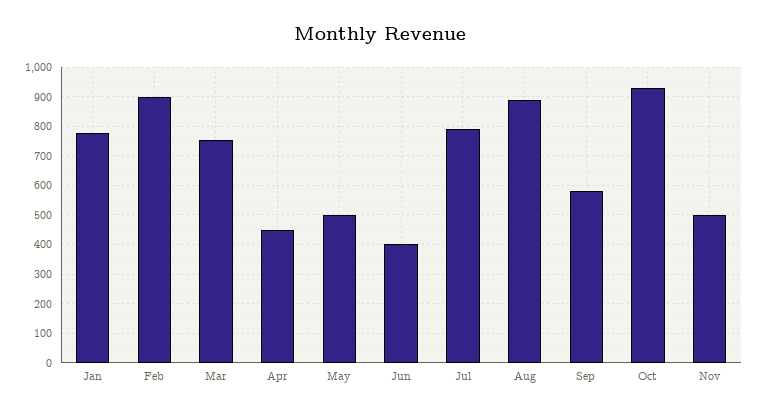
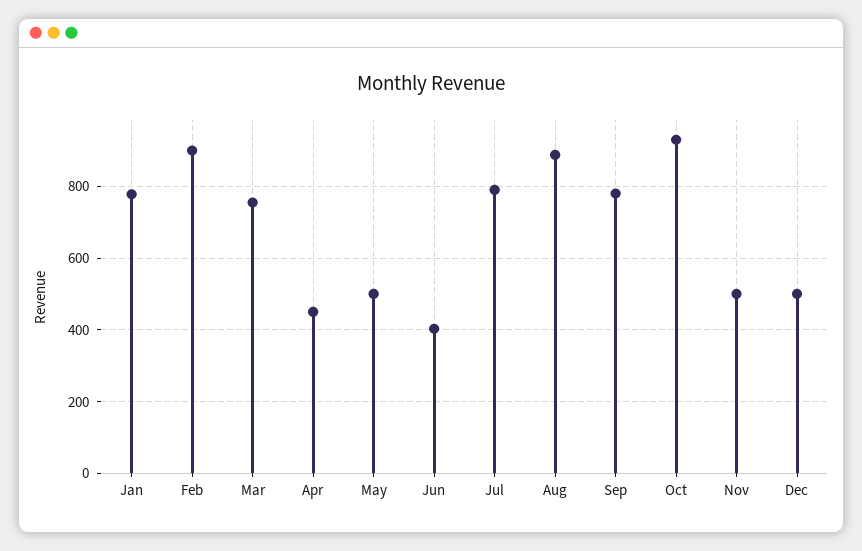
Sep: 575 -> 780
Dec: none -> 500

